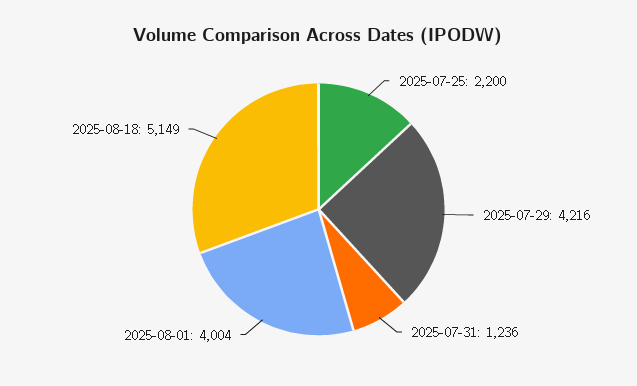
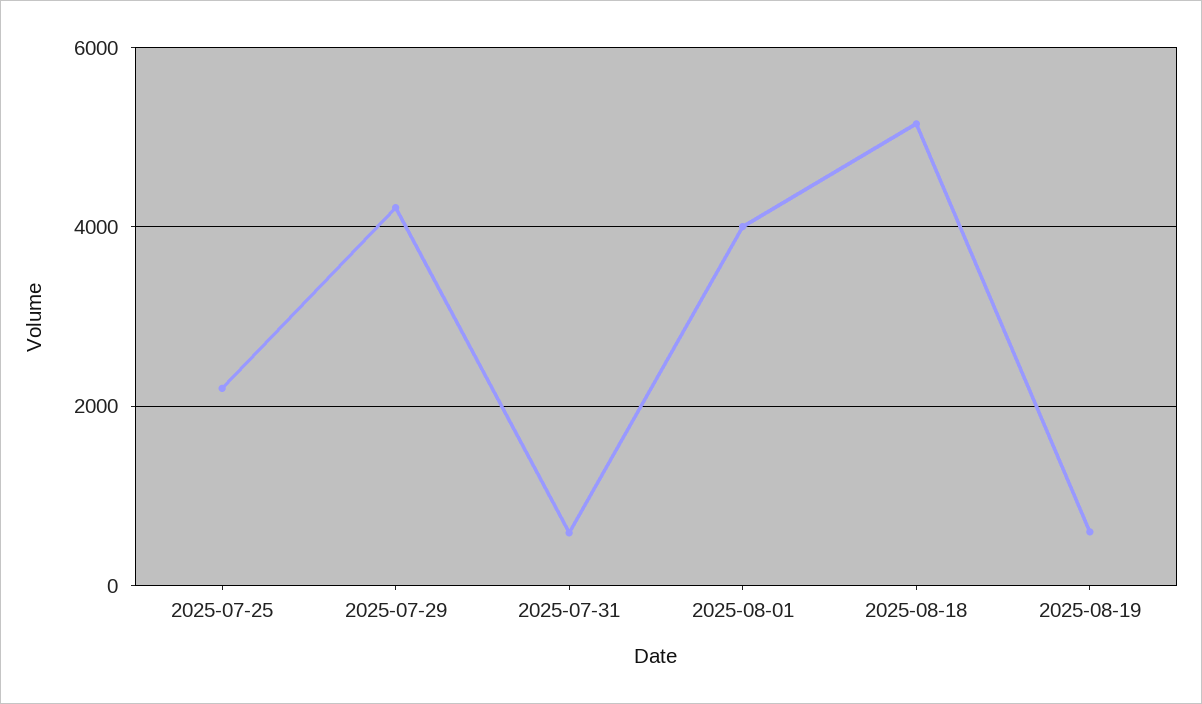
2025-07-31: 1236 -> 600
2025-08-19: none -> 600

